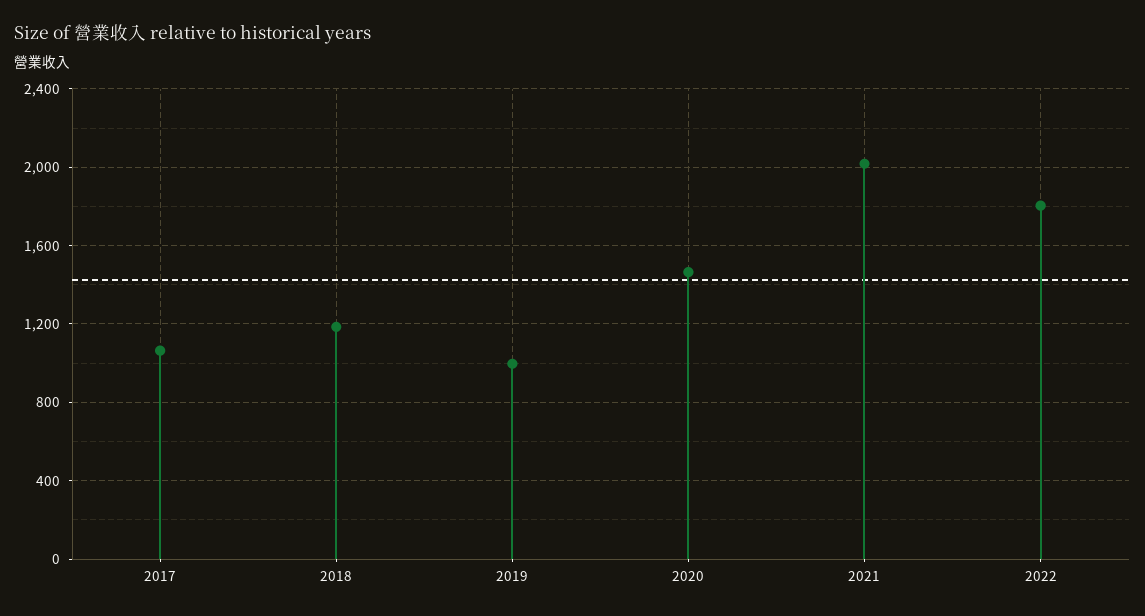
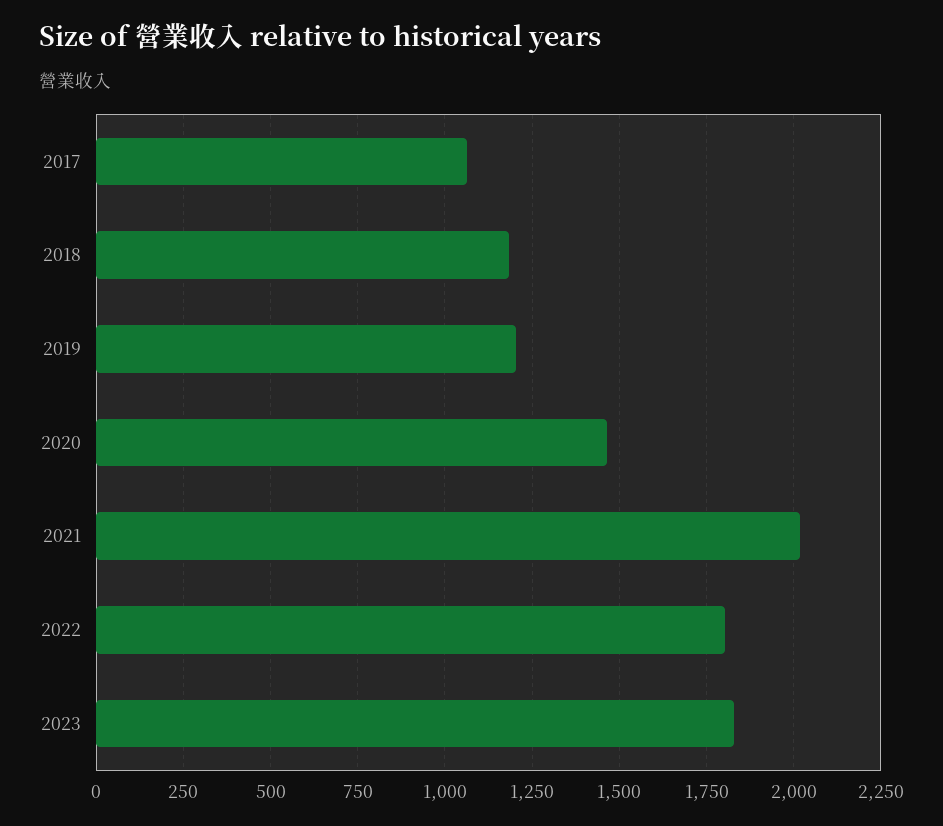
2019: 1000 -> 1200
2023: none -> 1825

